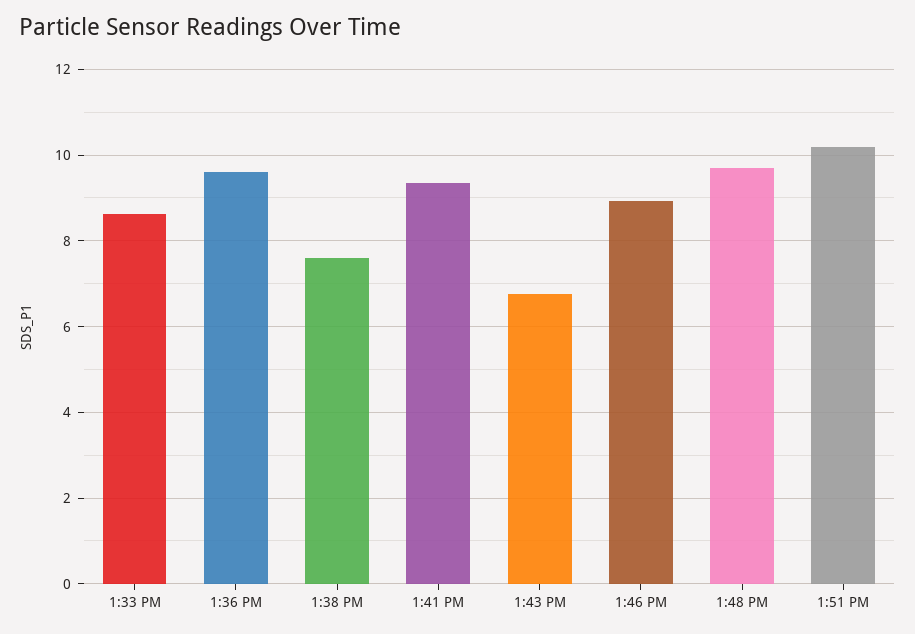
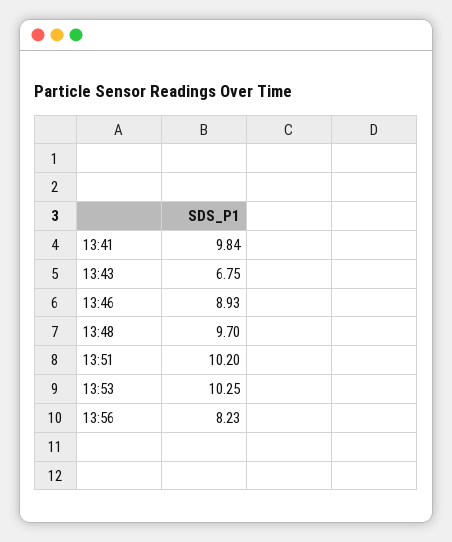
1:33 PM: 8.6 -> none
1:36 PM: 9.6 -> none
1:38 PM: 7.6 -> none
1:41 PM: 9.4 -> 9.84
13:53: none -> 10.25
13:56: none -> 8.23

